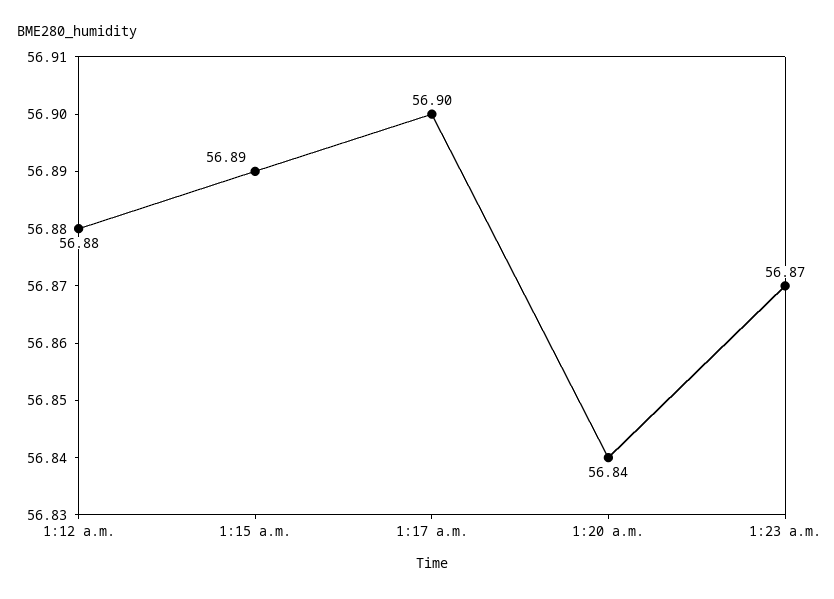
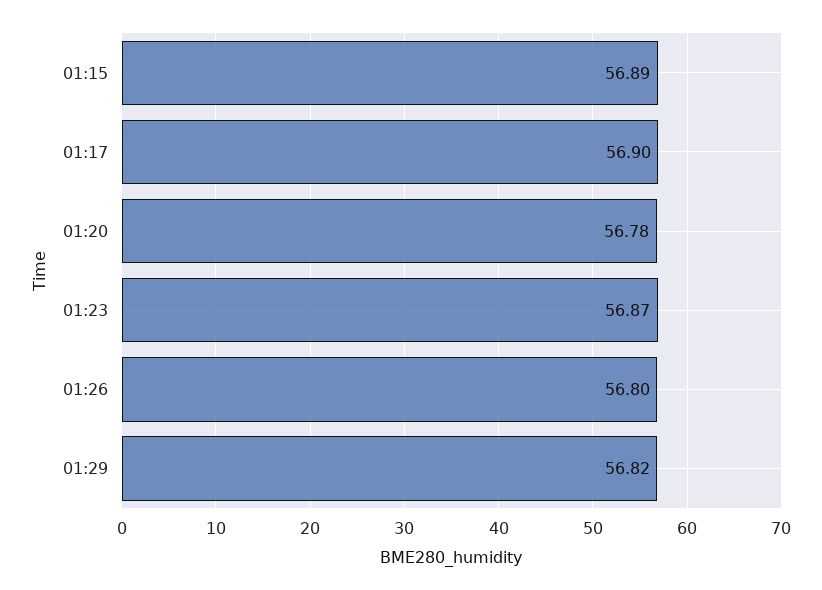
1:12 a.m.: 56.88 -> none
1:20 a.m.: 56.84 -> 56.78
01:26: none -> 56.8
01:29: none -> 56.82

